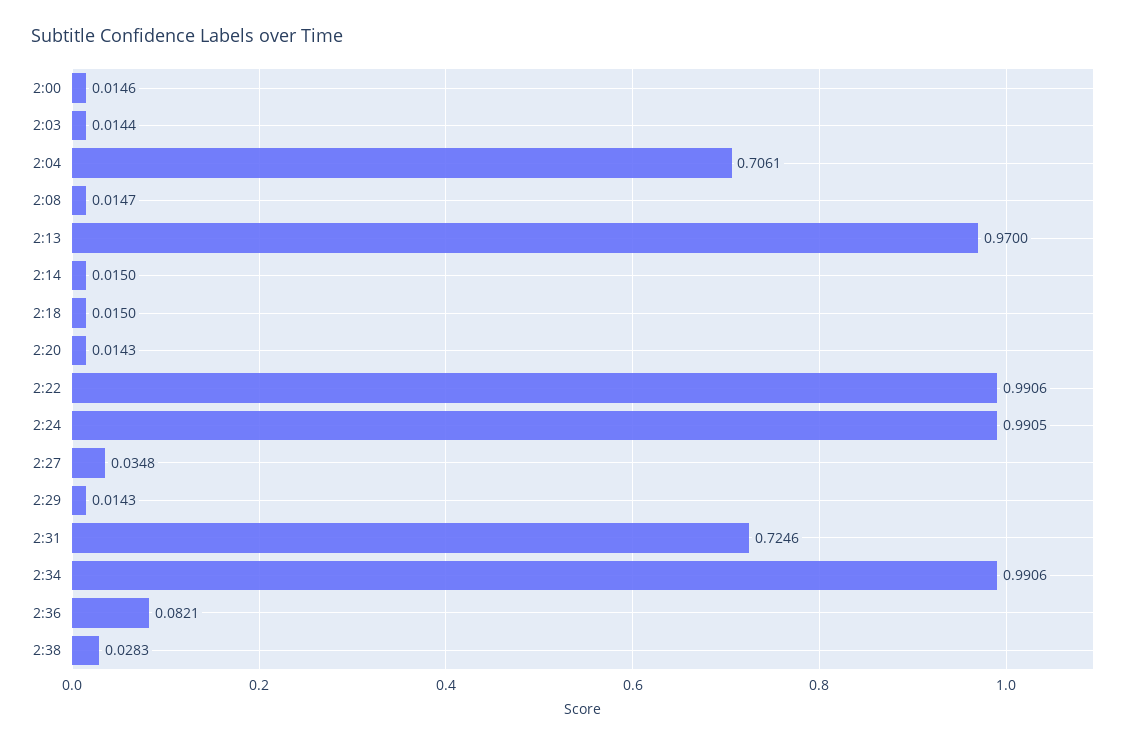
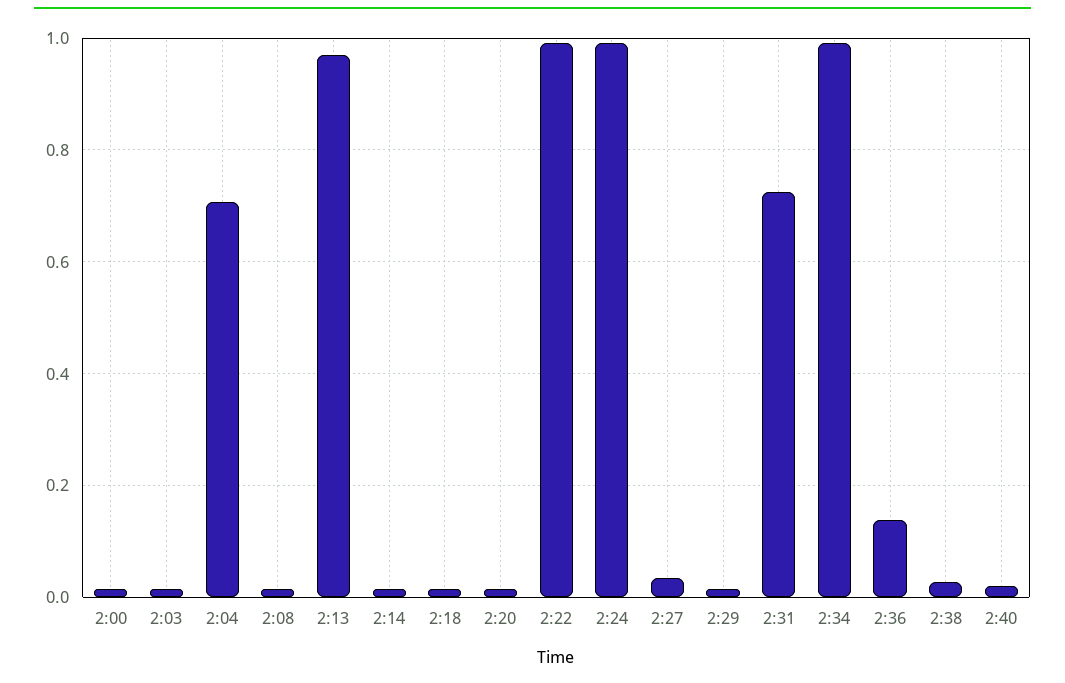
2:36: 0.0821 -> 0.14
2:40: none -> 0.02

